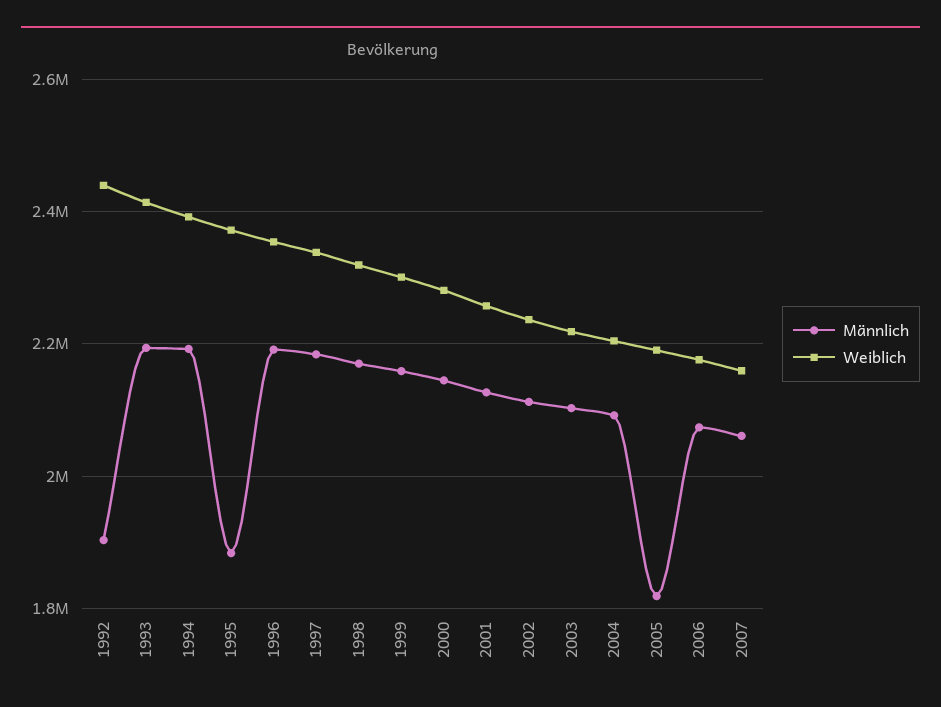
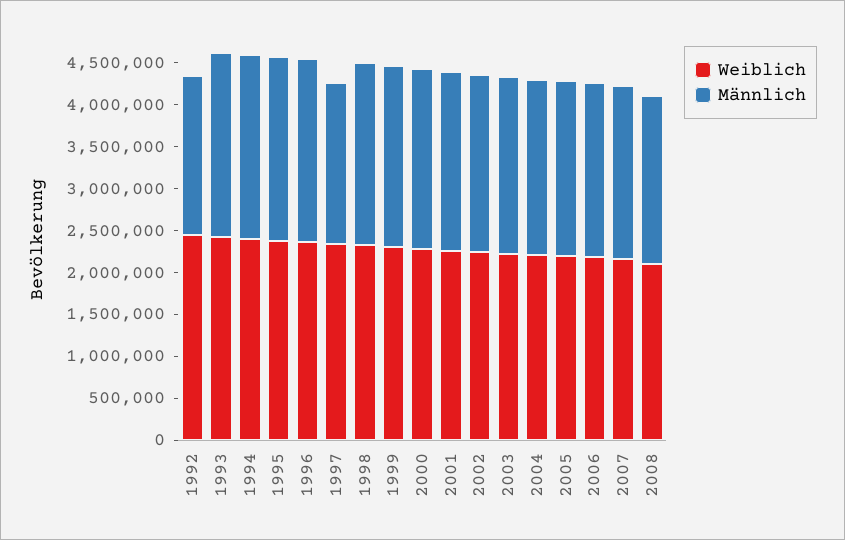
Männlich, 1995: 1880000 -> 2200000
Männlich, 1997: 2180000 -> 1900000
Männlich, 2005: 1820000 -> 2100000
Weiblich, 2008: none -> 2100000
Männlich, 2008: none -> 2000000

